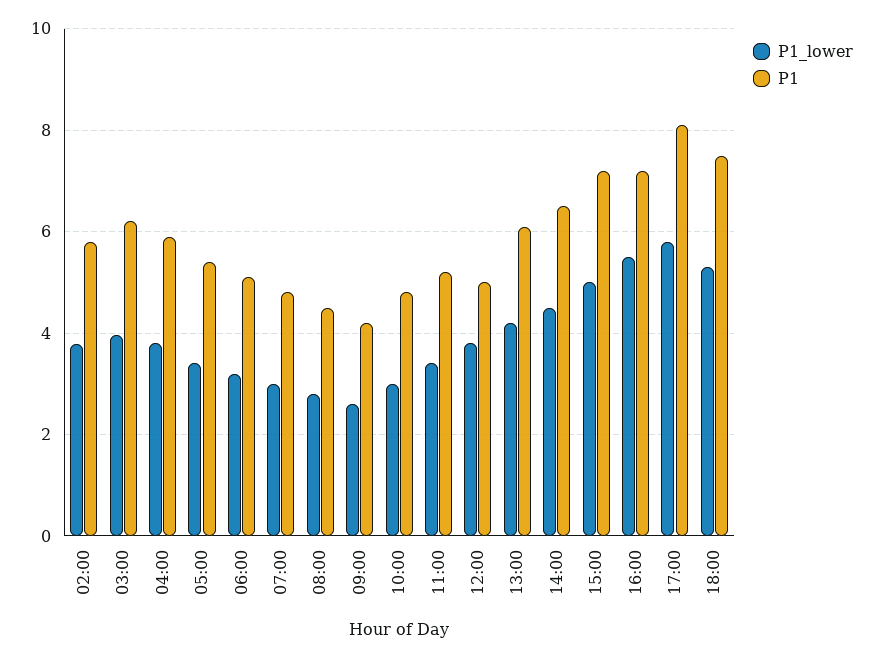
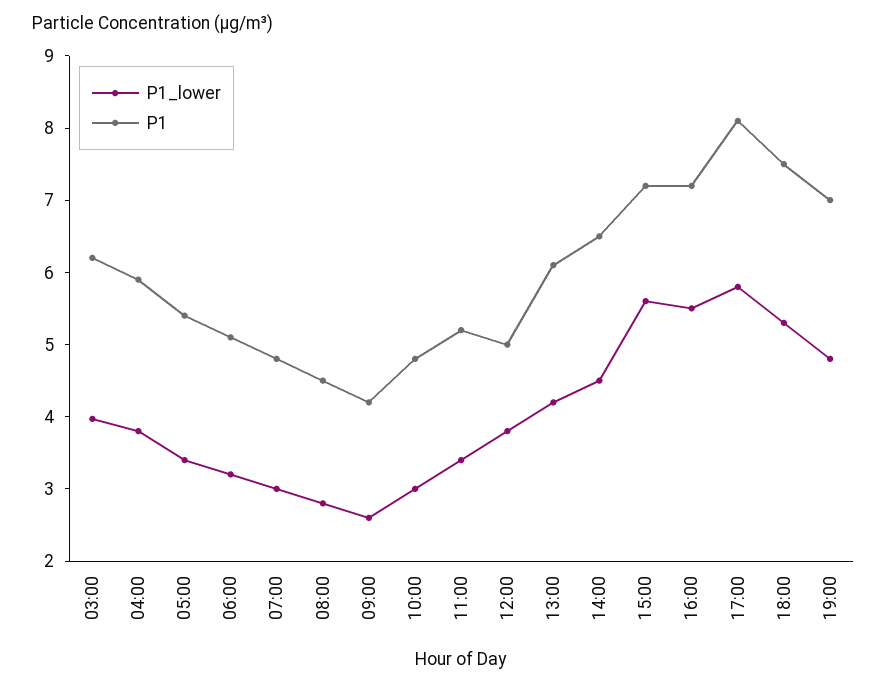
P1_lower, 02:00: 3.8 -> none
P1, 02:00: 5.8 -> none
P1_lower, 15:00: 5 -> 5.6
P1_lower, 19:00: none -> 4.8
P1, 19:00: none -> 7

